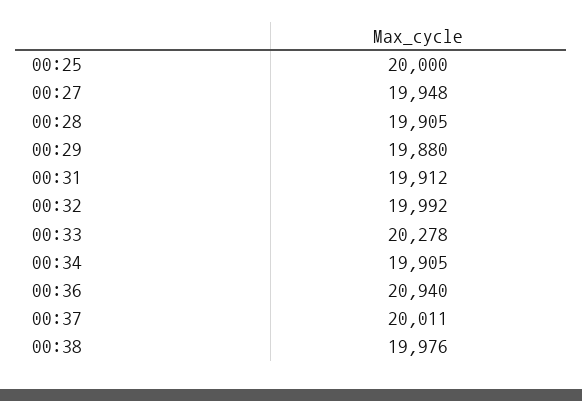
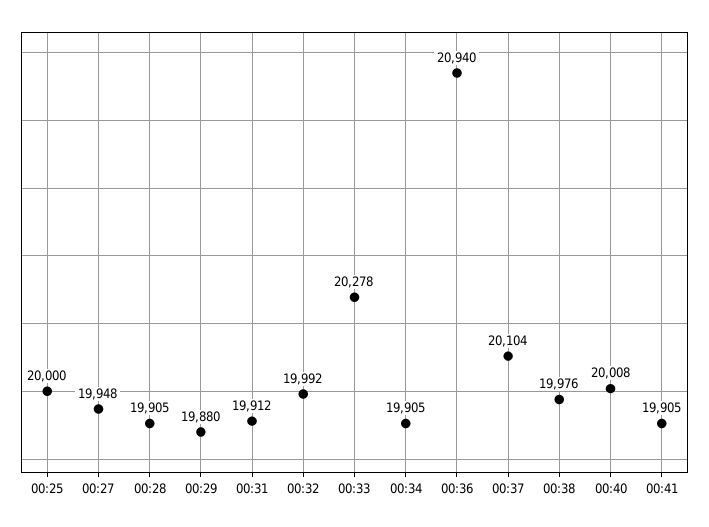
00:37: 20011 -> 20104
00:40: none -> 20008
00:41: none -> 19905

